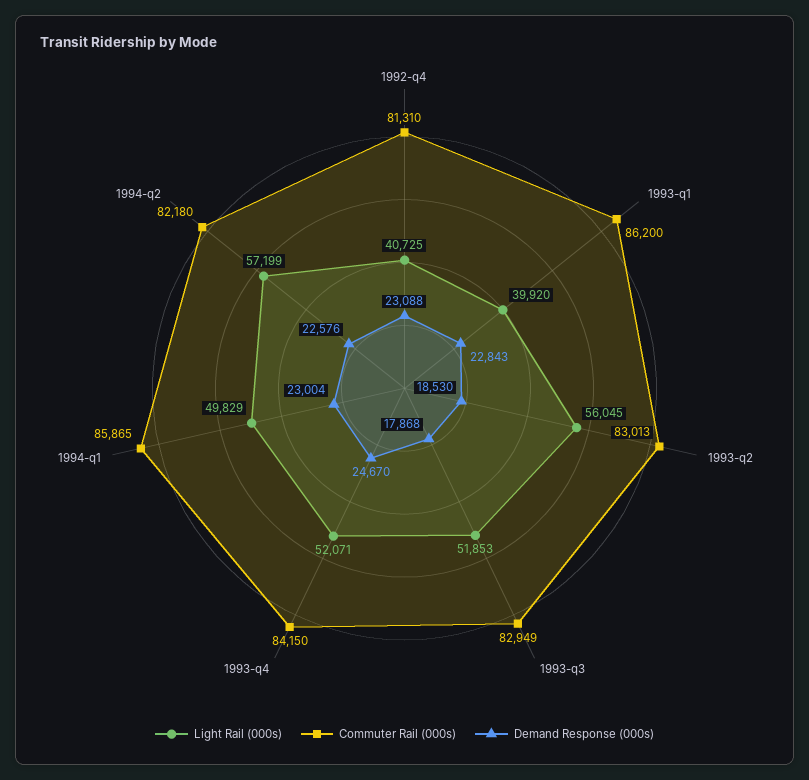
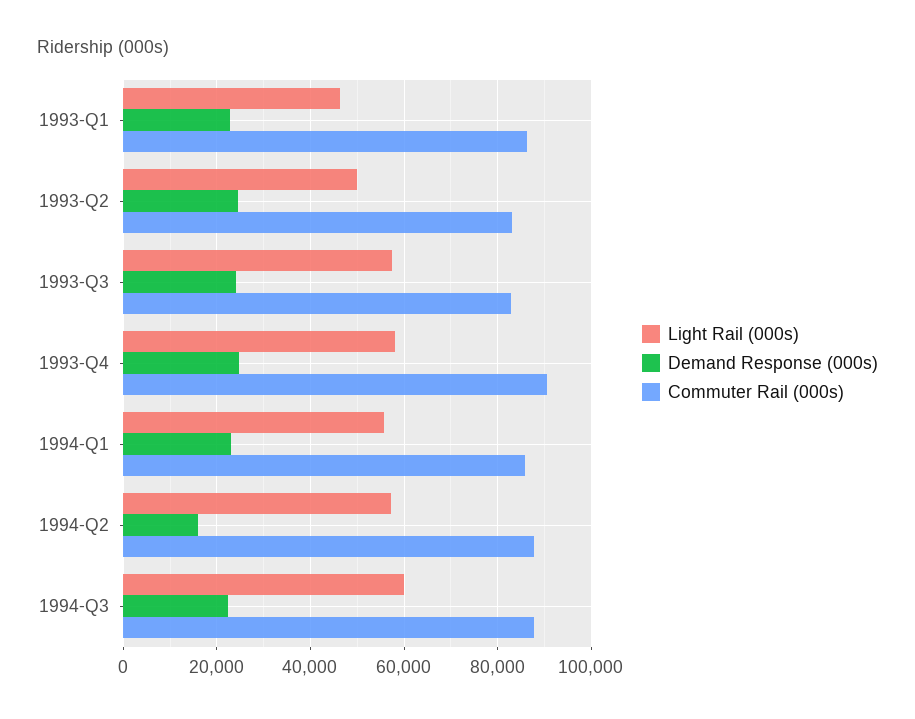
Light Rail (000s), 1992-q4: 40725 -> none
Commuter Rail (000s), 1992-q4: 81310 -> none
Demand Response (000s), 1992-q4: 23088 -> none
Light Rail (000s), 1993-q1: 39920 -> 46000
Light Rail (000s), 1993-q2: 56045 -> 50000
Demand Response (000s), 1993-q2: 18530 -> 24000
Light Rail (000s), 1993-q3: 51853 -> 58000
Demand Response (000s), 1993-q3: 17868 -> 24000
Light Rail (000s), 1993-q4: 52071 -> 58000
Commuter Rail (000s), 1993-q4: 84150 -> 90000
Light Rail (000s), 1994-q1: 49829 -> 56000
Commuter Rail (000s), 1994-q2: 82180 -> 88000
Demand Response (000s), 1994-q2: 22576 -> 16000
Light Rail (000s), 1994-Q3: none -> 60000
Demand Response (000s), 1994-Q3: none -> 22000
Commuter Rail (000s), 1994-Q3: none -> 88000

